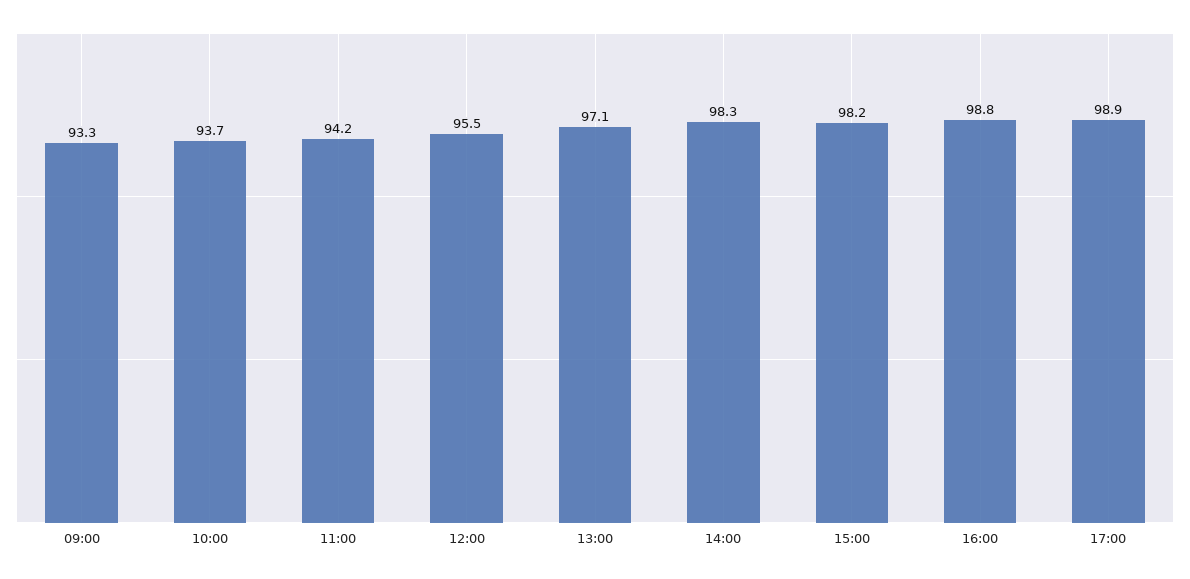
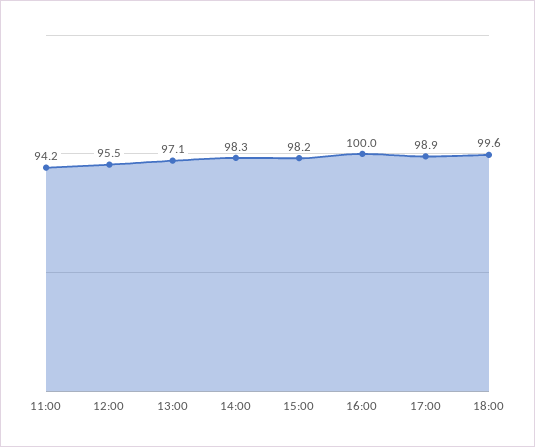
09:00: 93.3 -> none
10:00: 93.7 -> none
16:00: 98.8 -> 100
18:00: none -> 99.6

